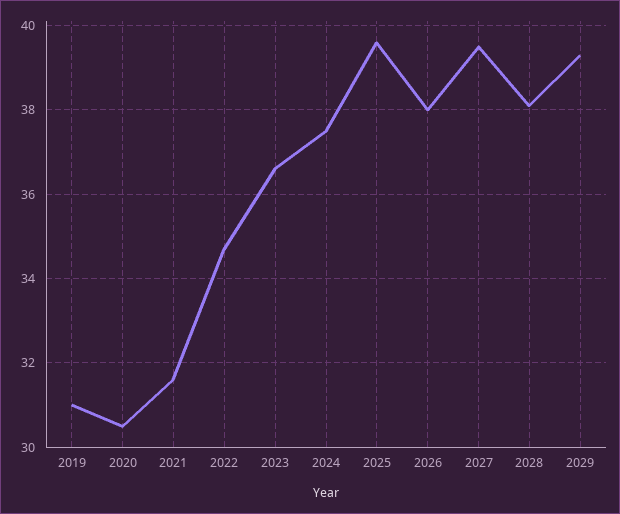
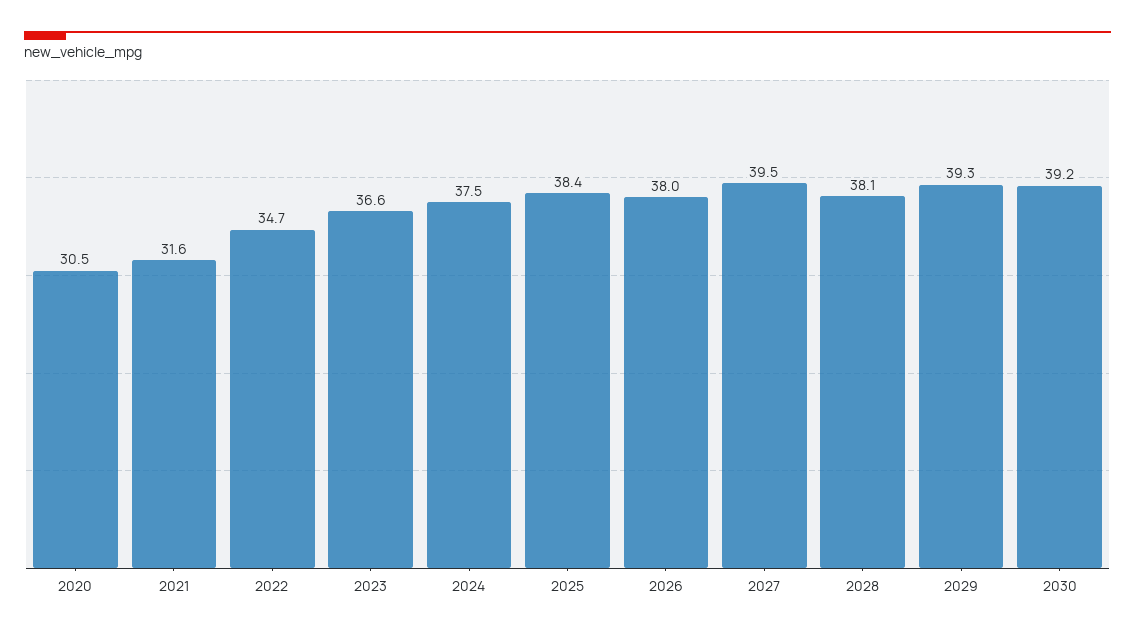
2019: 31 -> none
2025: 39.5 -> 38.4
2030: none -> 39.2

